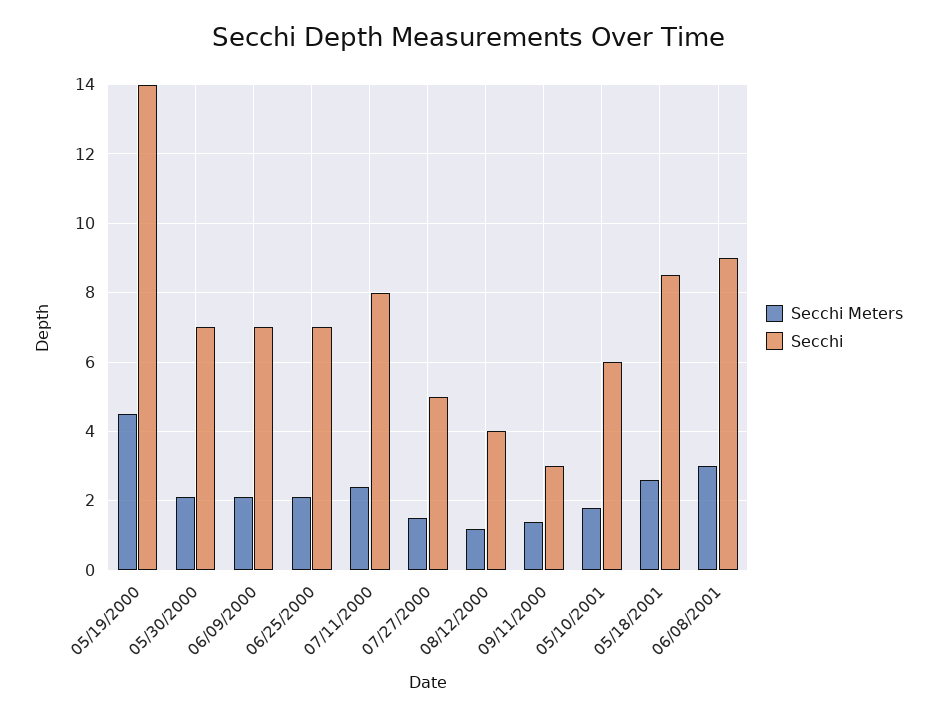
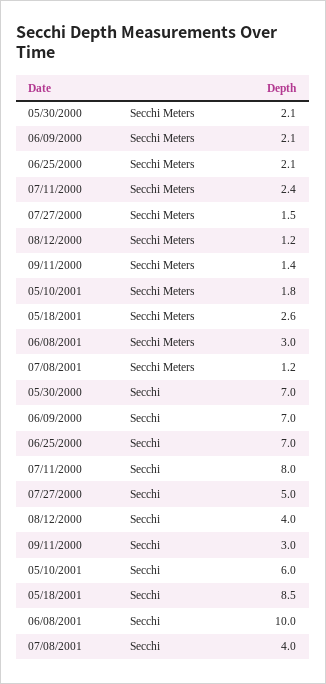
Secchi Meters, 05/19/2000: 4.5 -> none
Secchi, 05/19/2000: 14 -> none
Secchi, 06/08/2001: 9 -> 10
Secchi Meters, 07/08/2001: none -> 1.2
Secchi, 07/08/2001: none -> 4

